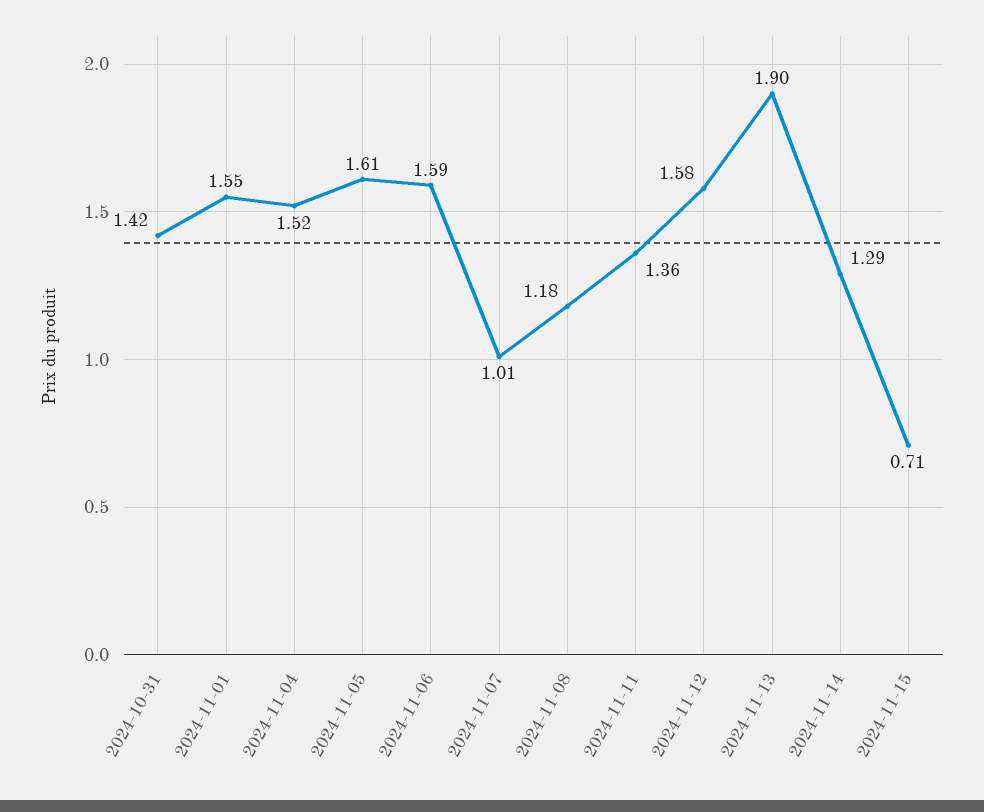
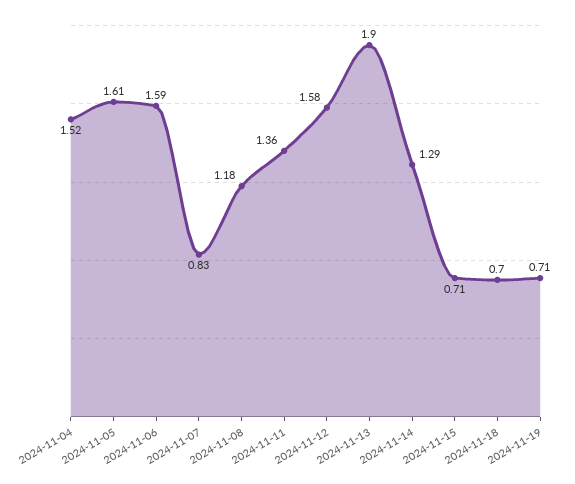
2024-10-31: 1.42 -> none
2024-11-01: 1.55 -> none
2024-11-07: 1.01 -> 0.83
2024-11-18: none -> 0.7
2024-11-19: none -> 0.71

